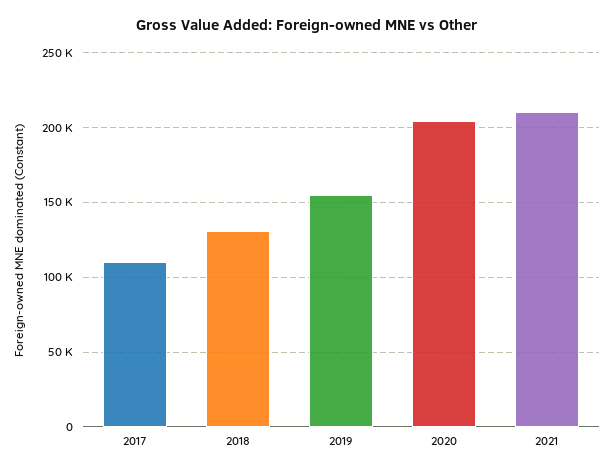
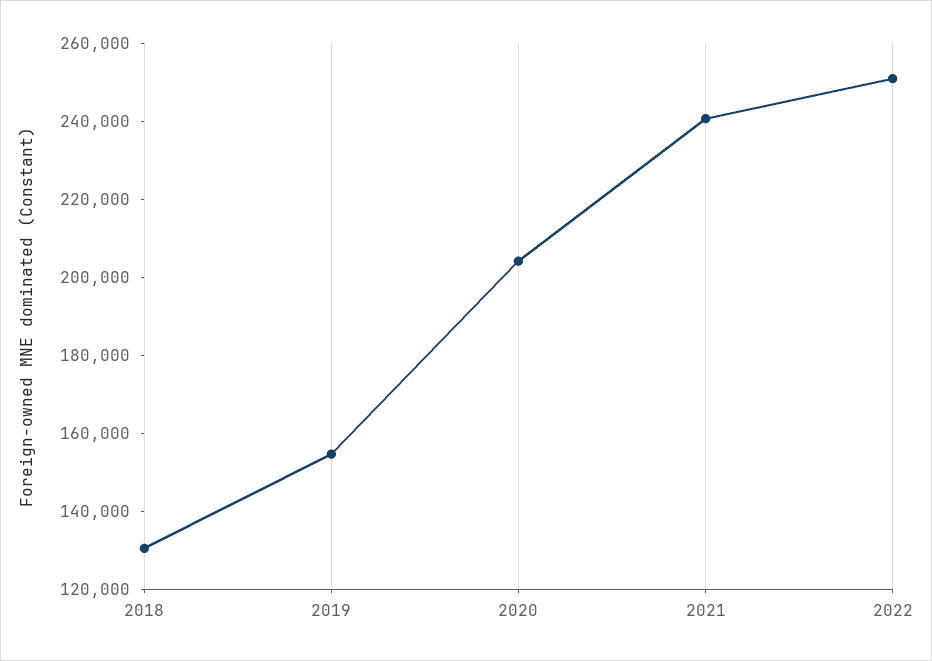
2017: 110000 -> none
2021: 210000 -> 240000
2022: none -> 250000

